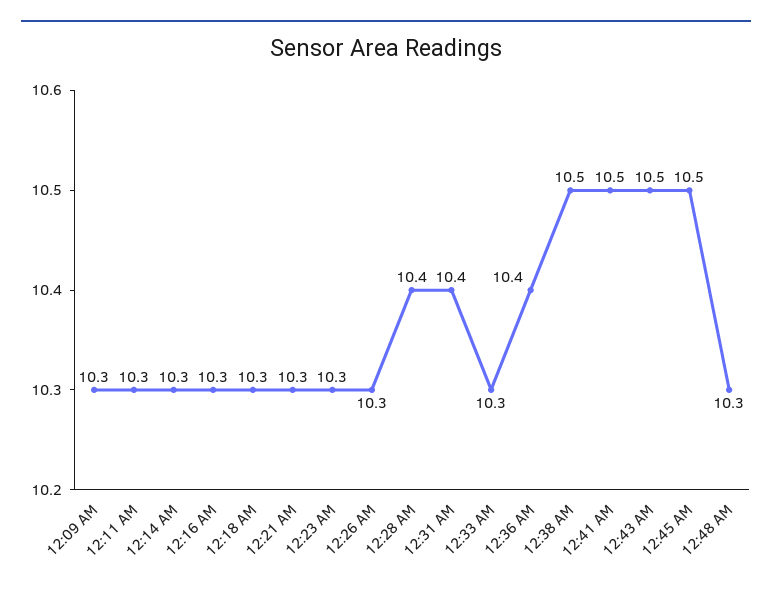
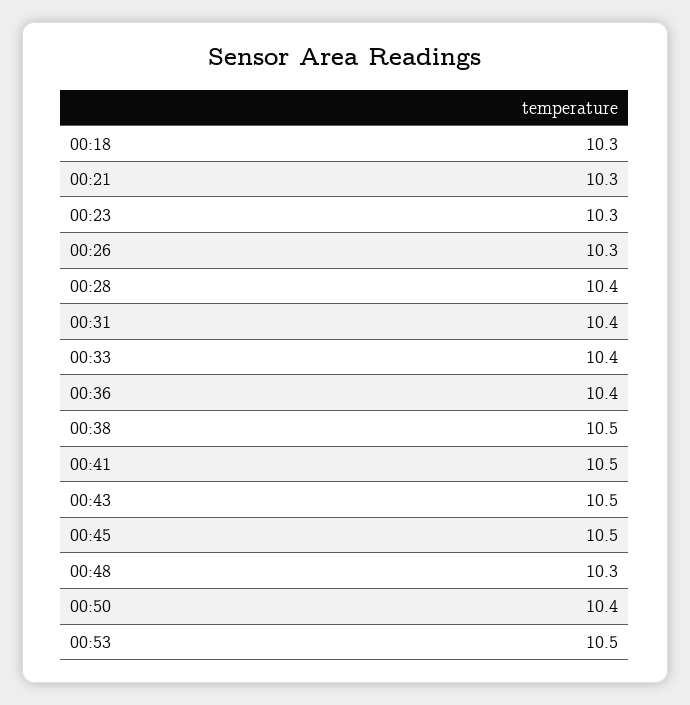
12:09 AM: 10.3 -> none
12:11 AM: 10.3 -> none
12:14 AM: 10.3 -> none
12:16 AM: 10.3 -> none
12:33 AM: 10.3 -> 10.4
00:50: none -> 10.4
00:53: none -> 10.5

